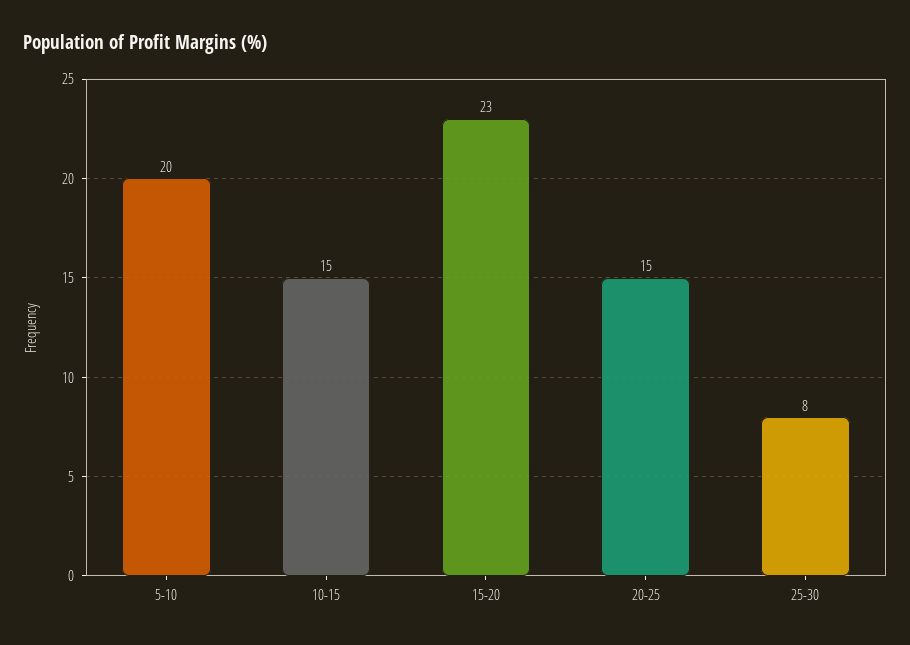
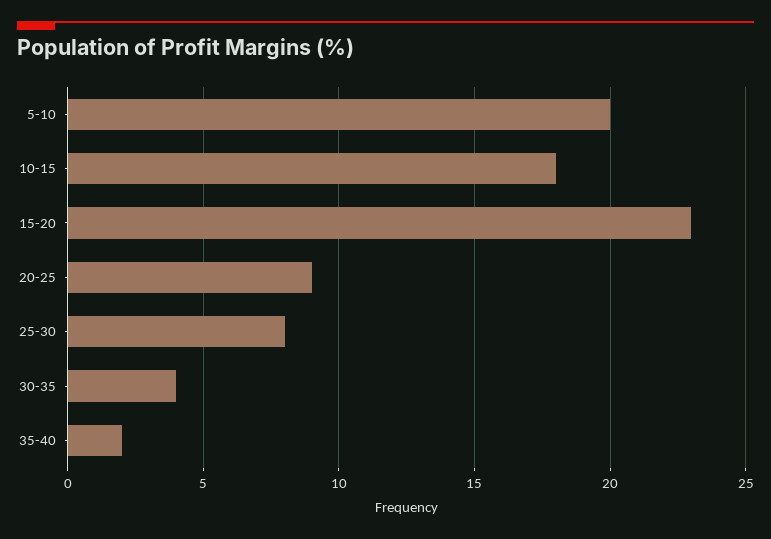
10-15: 15 -> 18
20-25: 15 -> 9
30-35: none -> 4
35-40: none -> 2

